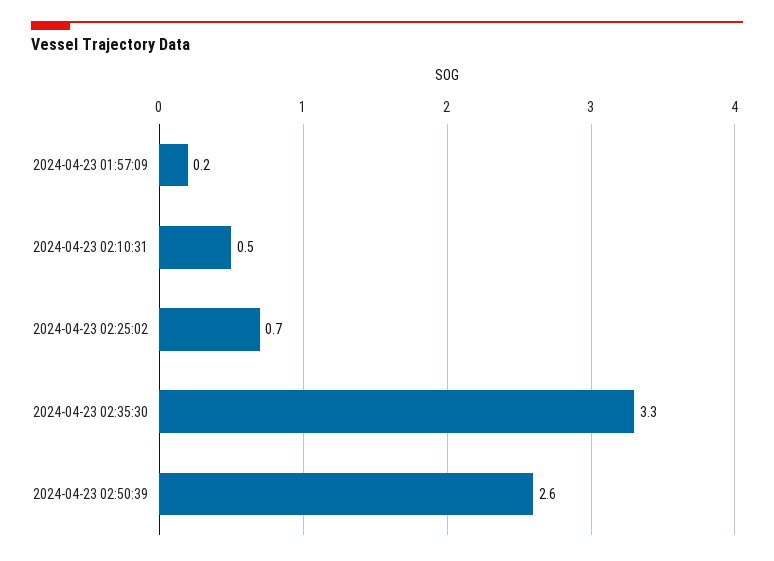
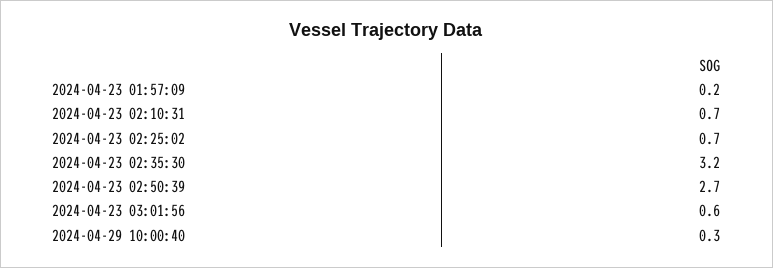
2024-04-23 02:10:31: 0.5 -> 0.7
2024-04-23 02:35:30: 3.3 -> 3.2
2024-04-23 02:50:39: 2.6 -> 2.7
2024-04-23 03:01:56: none -> 0.6
2024-04-29 10:00:40: none -> 0.3

